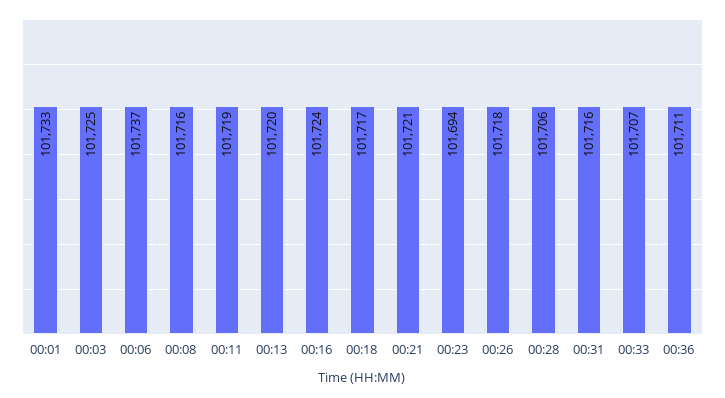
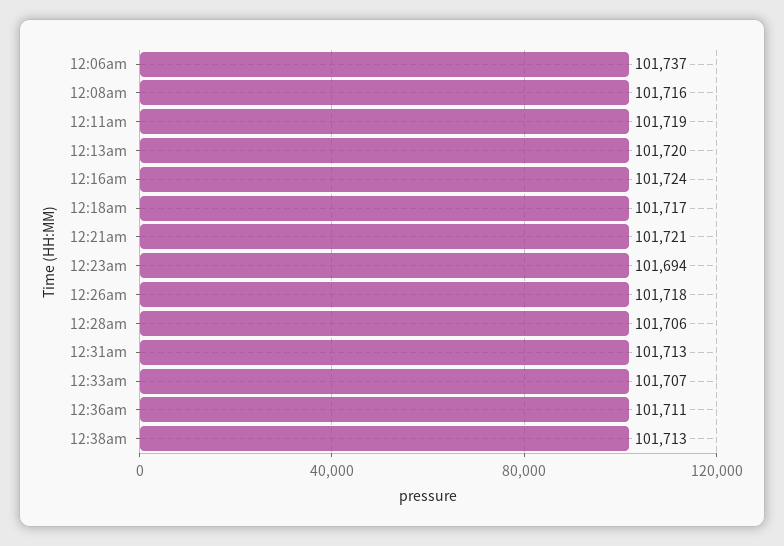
00:01: 101733 -> none
00:03: 101725 -> none
00:31: 101716 -> 101713
12:38am: none -> 101713

